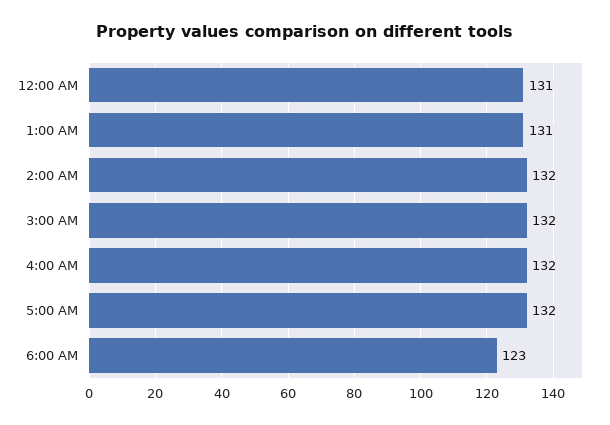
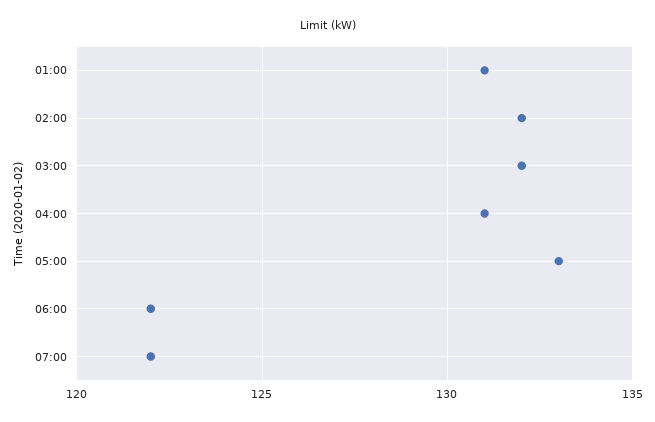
12:00 AM: 131 -> none
4:00 AM: 132 -> 131
5:00 AM: 132 -> 133
6:00 AM: 123 -> 122
07:00: none -> 122

